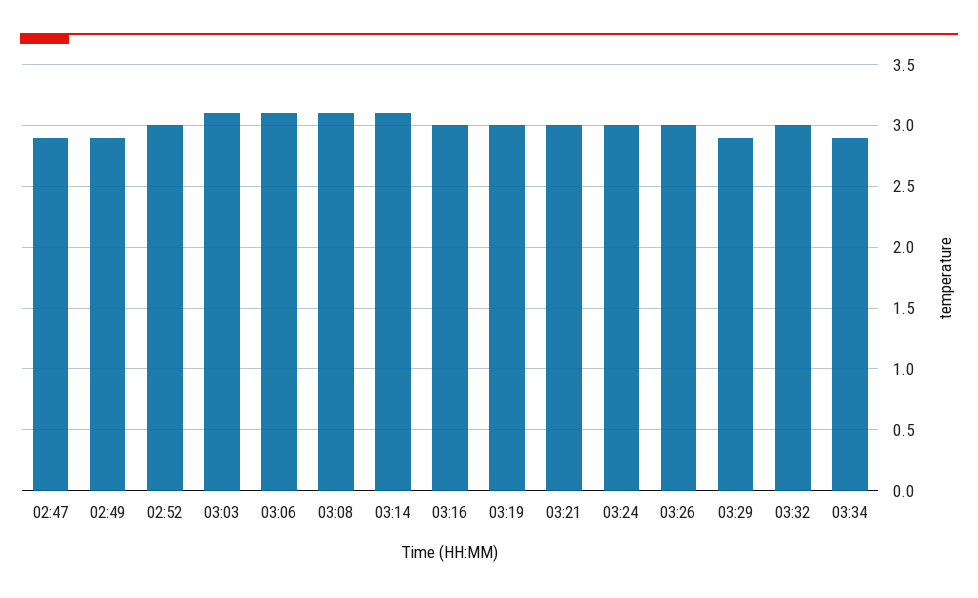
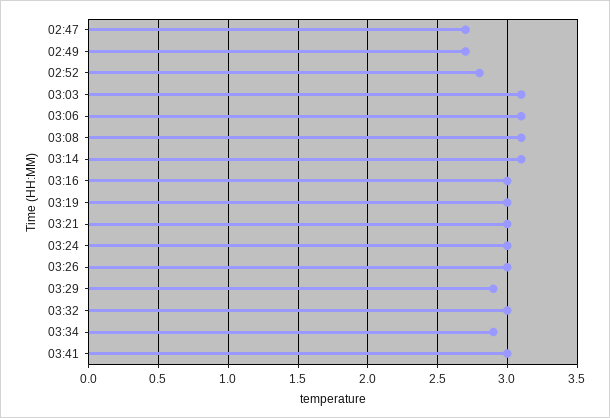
02:47: 2.9 -> 2.7
02:49: 2.9 -> 2.7
02:52: 3 -> 2.8
03:41: none -> 3

